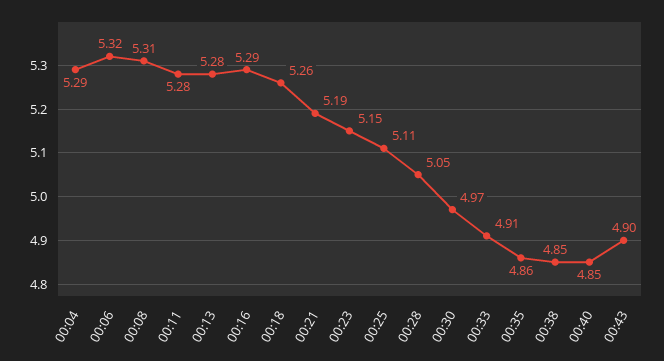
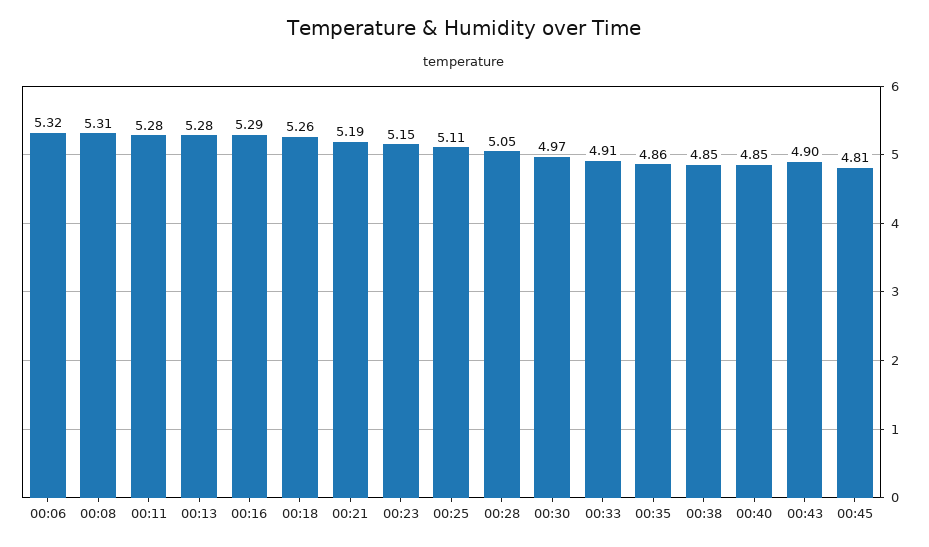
00:04: 5.29 -> none
00:45: none -> 4.81

